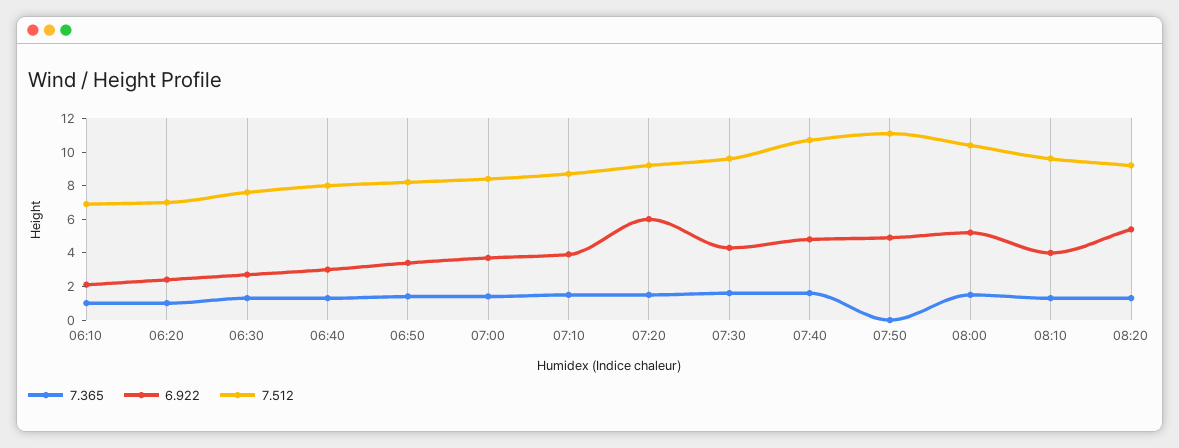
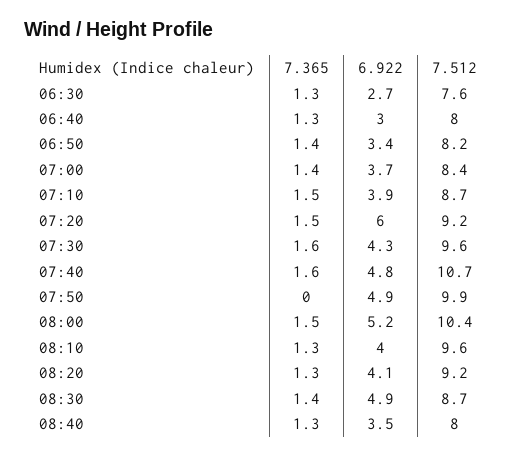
7.365, 06:10: 1 -> none
6.922, 06:10: 2 -> none
7.512, 06:10: 7 -> none
7.365, 06:20: 1 -> none
6.922, 06:20: 2.5 -> none
7.512, 06:20: 7 -> none
7.512, 07:50: 11 -> 9.9
6.922, 08:20: 5.5 -> 4.1
7.365, 08:30: none -> 1.4
6.922, 08:30: none -> 4.9
7.512, 08:30: none -> 8.7
7.365, 08:40: none -> 1.3
6.922, 08:40: none -> 3.5
7.512, 08:40: none -> 8

